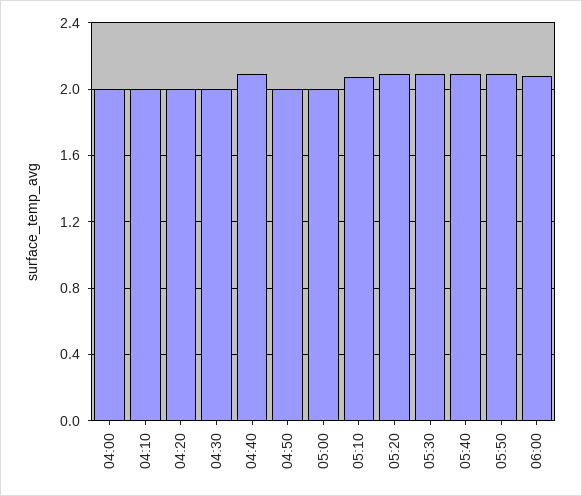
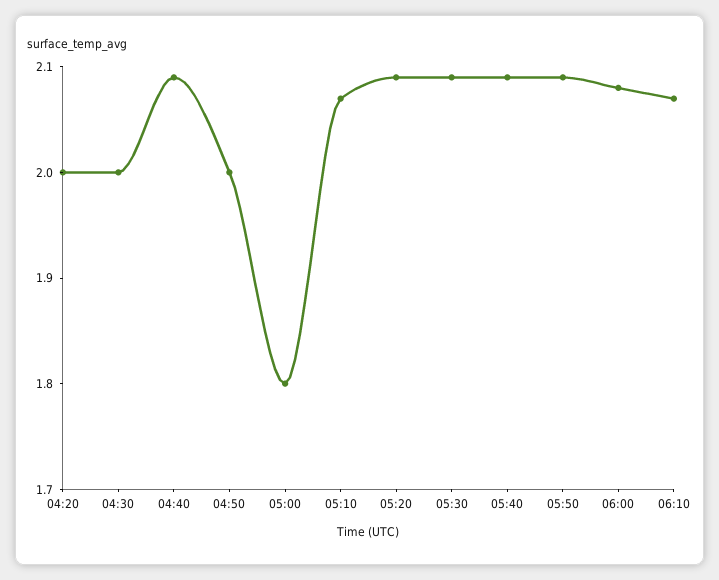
04:00: 2 -> none
04:10: 2 -> none
05:00: 2 -> 1.8
06:10: none -> 2.07

